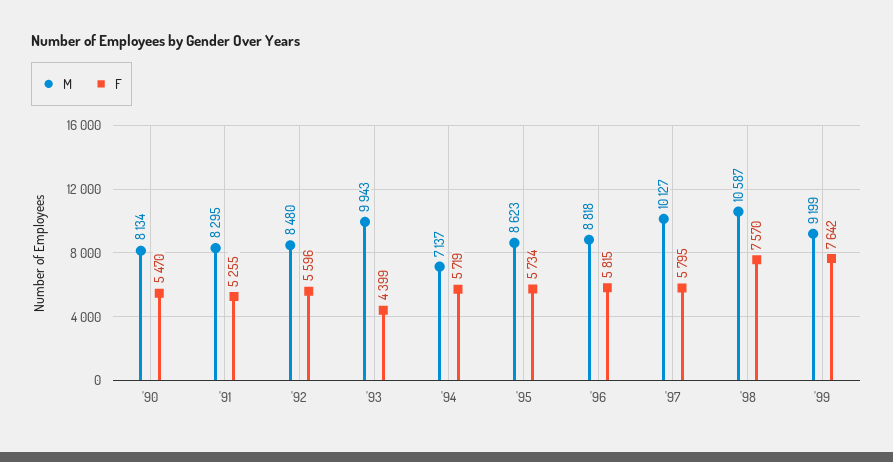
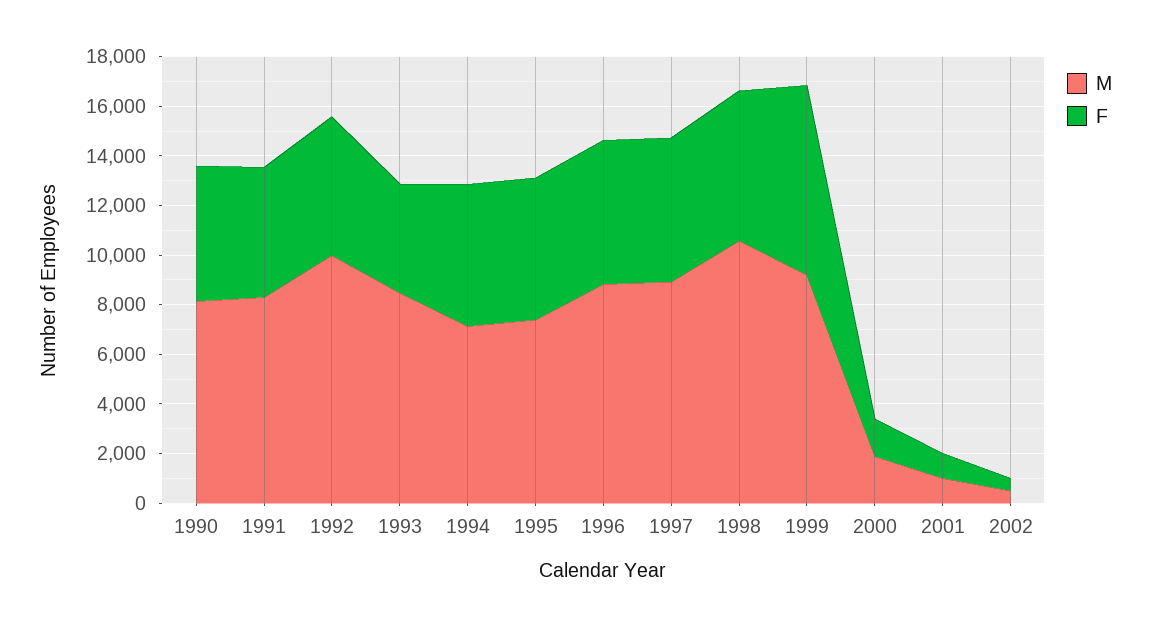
M, '92: 8480 -> 10000
M, '93: 9943 -> 8500
M, '95: 8623 -> 7500
M, '97: 10127 -> 9000
F, '98: 7570 -> 6000
M, 2000: none -> 2000
F, 2000: none -> 1500
M, 2001: none -> 1000
F, 2001: none -> 1000
M, 2002: none -> 500
F, 2002: none -> 500

